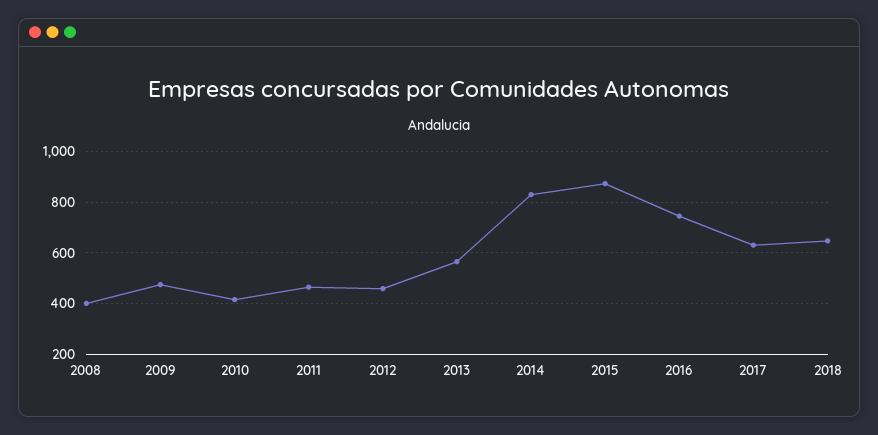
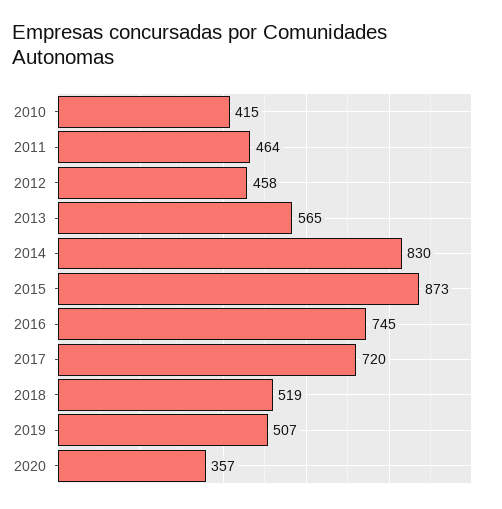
2008: 400 -> none
2009: 475 -> none
2017: 625 -> 720
2018: 650 -> 519
2019: none -> 507
2020: none -> 357

